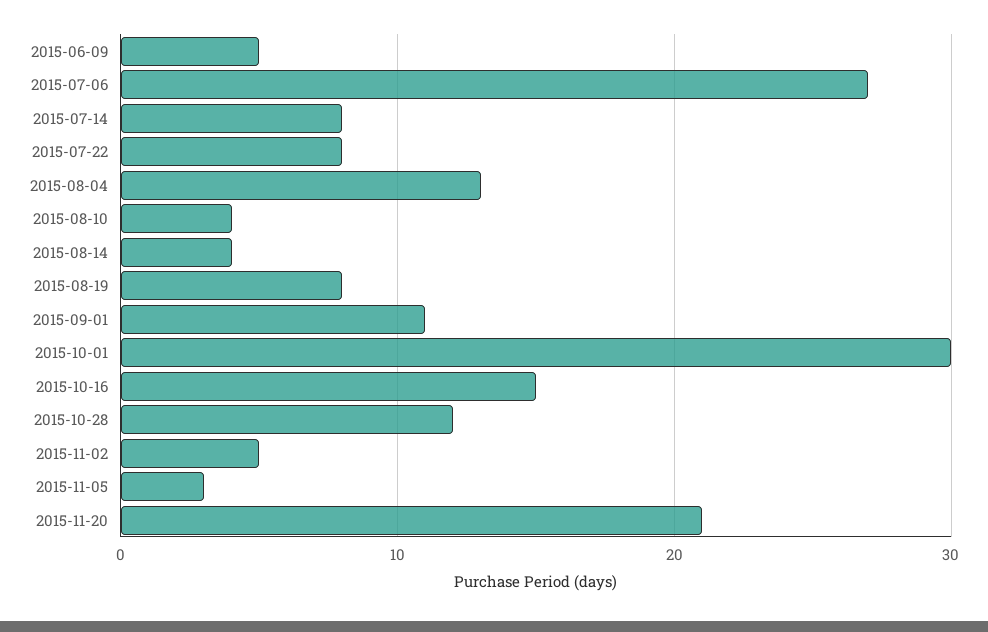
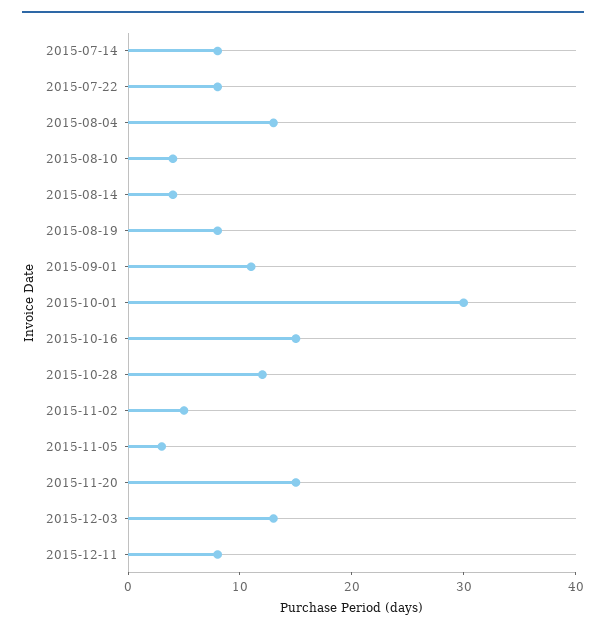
2015-06-09: 5 -> none
2015-07-06: 27 -> none
2015-11-20: 21 -> 15
2015-12-03: none -> 13
2015-12-11: none -> 8

